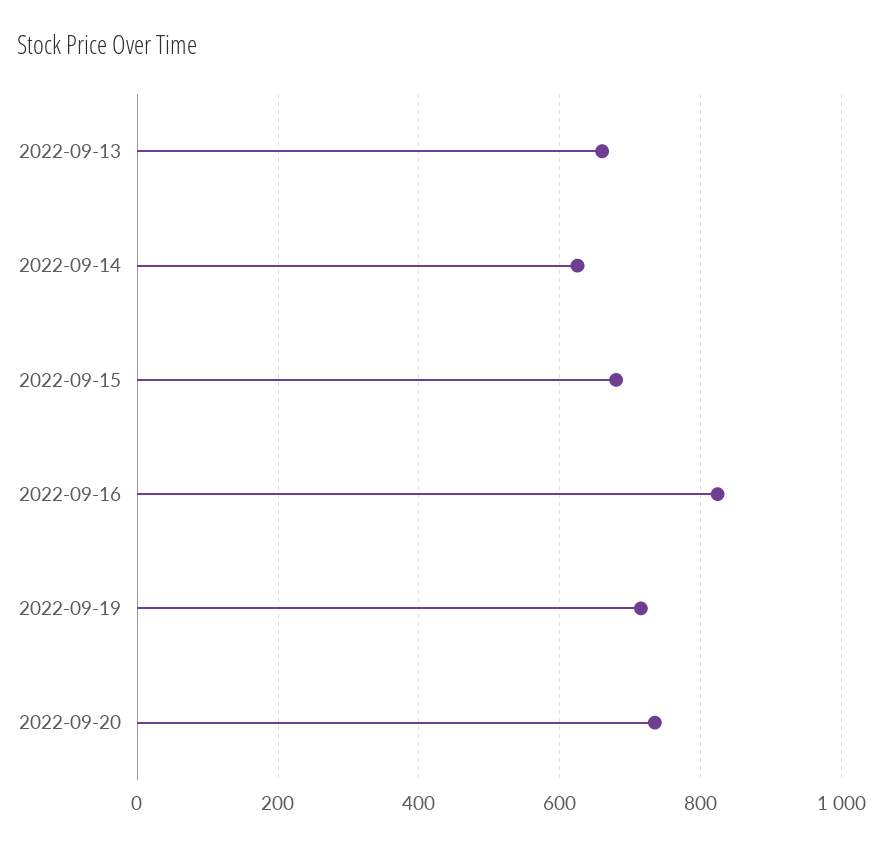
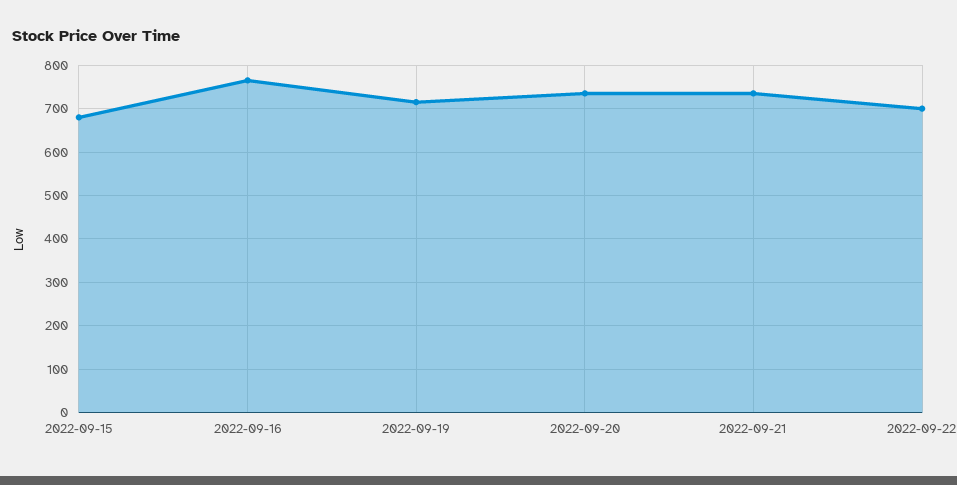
2022-09-13: 660 -> none
2022-09-14: 620 -> none
2022-09-16: 820 -> 760
2022-09-21: none -> 740
2022-09-22: none -> 700

